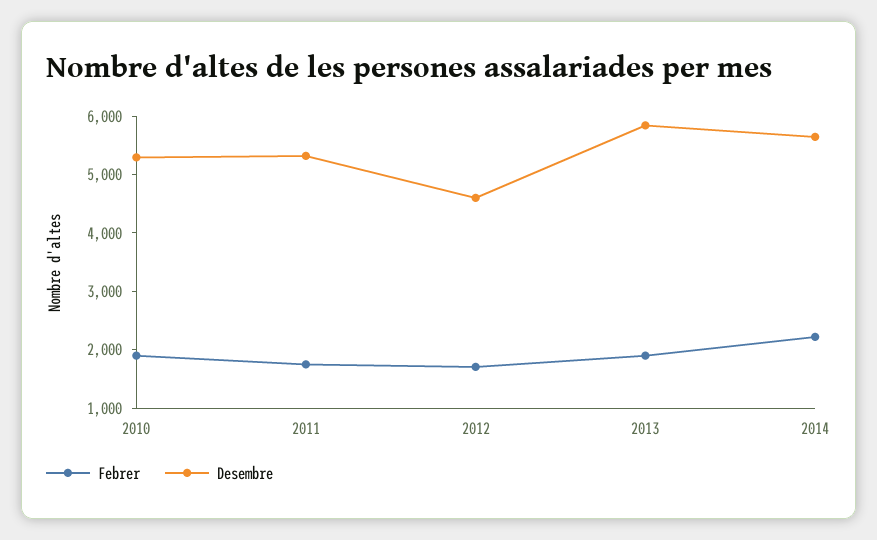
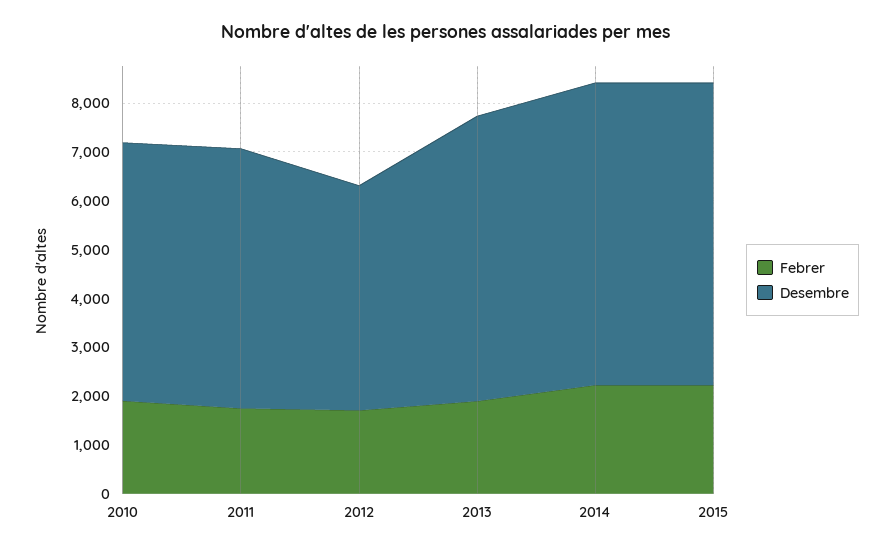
Desembre, 2014: 5600 -> 6200
Febrer, 2015: none -> 2200
Desembre, 2015: none -> 6200

